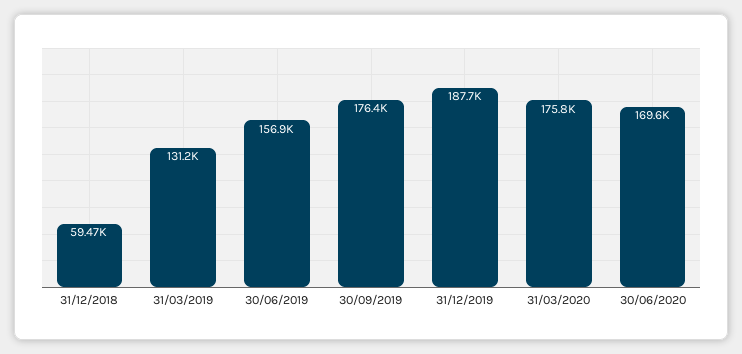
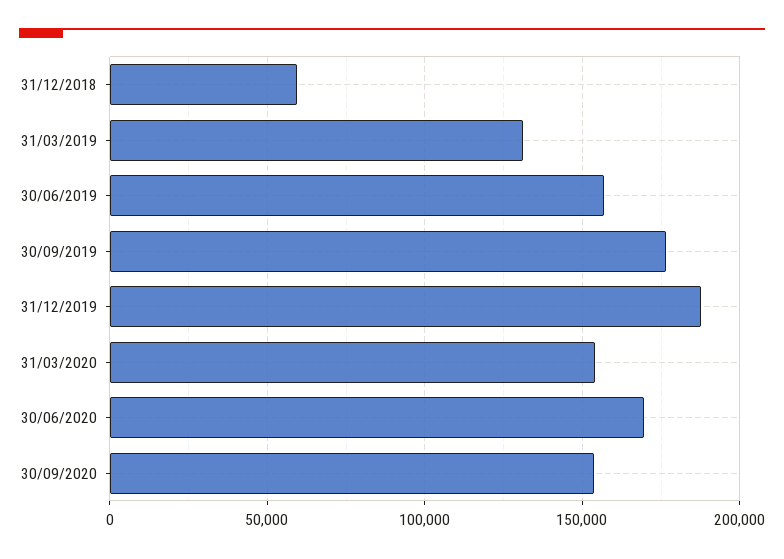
31/03/2020: 175800 -> 155000
30/09/2020: none -> 155000

